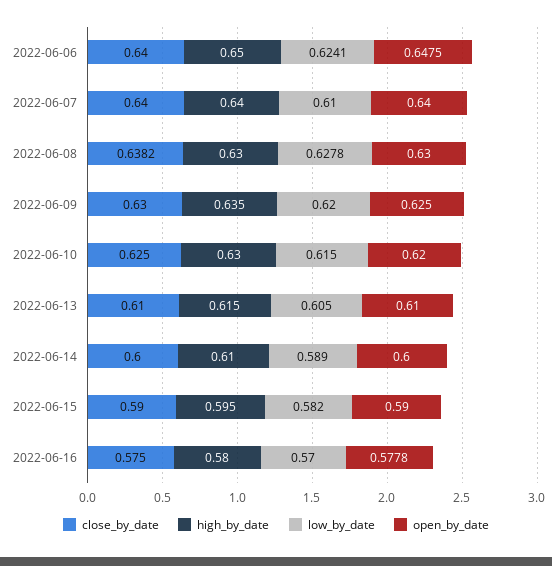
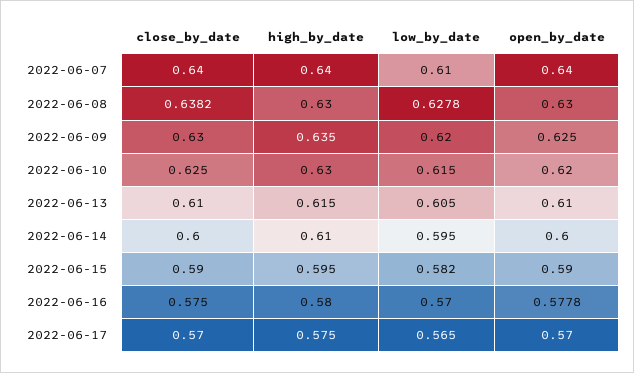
close_by_date, 2022-06-06: 0.64 -> none
high_by_date, 2022-06-06: 0.65 -> none
low_by_date, 2022-06-06: 0.6241 -> none
open_by_date, 2022-06-06: 0.6475 -> none
low_by_date, 2022-06-14: 0.589 -> 0.595
close_by_date, 2022-06-17: none -> 0.57
high_by_date, 2022-06-17: none -> 0.575
low_by_date, 2022-06-17: none -> 0.565
open_by_date, 2022-06-17: none -> 0.57

